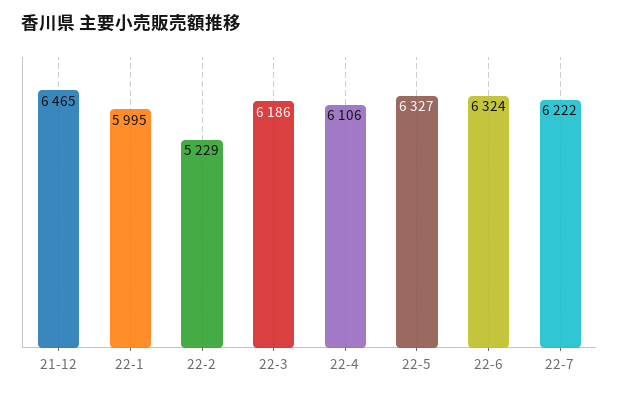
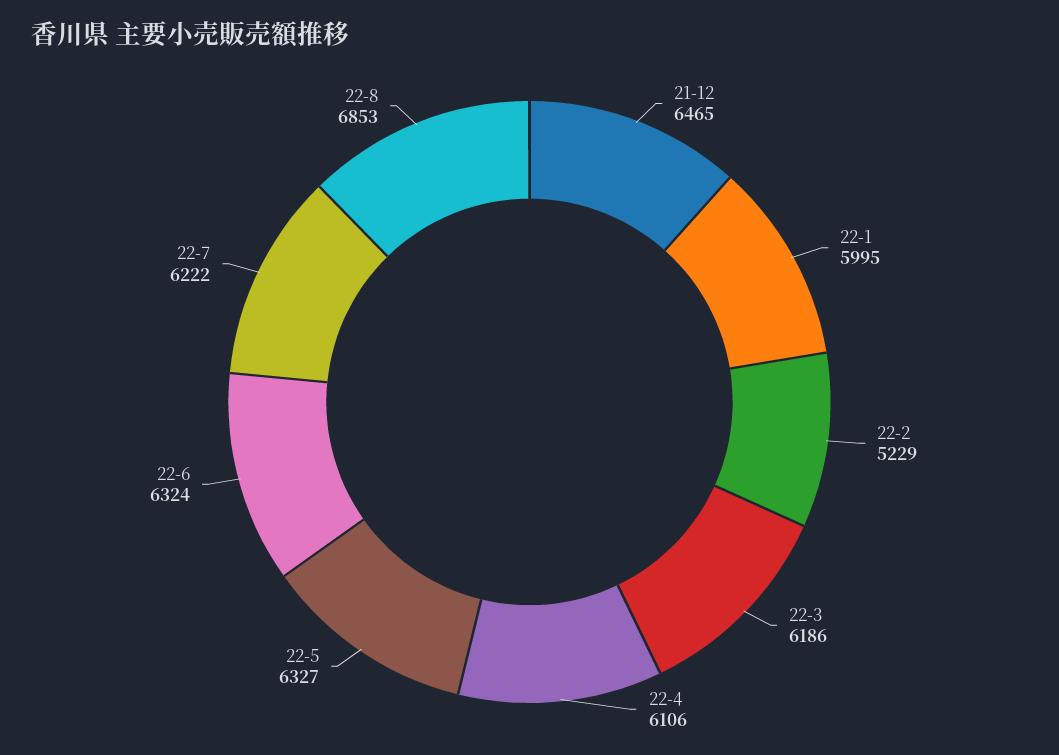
22-8: none -> 6853

